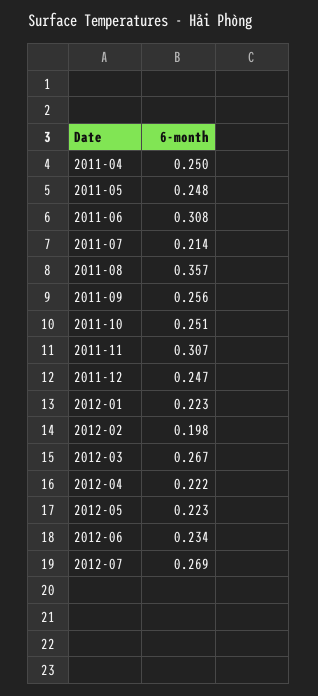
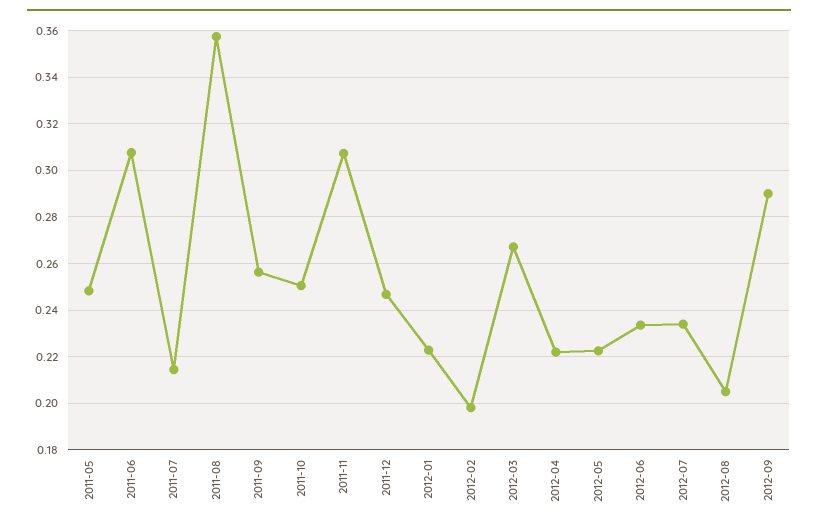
2011-04: 0.25 -> none
2012-07: 0.269 -> 0.235
2012-08: none -> 0.205
2012-09: none -> 0.29

